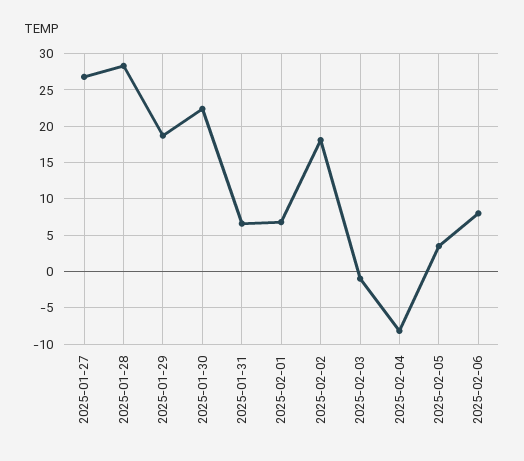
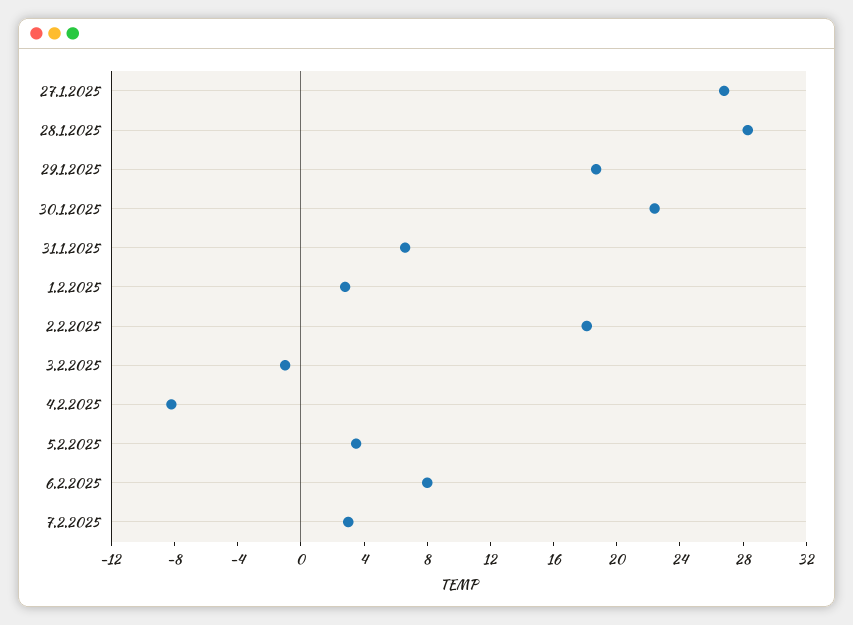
2025-02-01: 7 -> 3
7.2.2025: none -> 3

